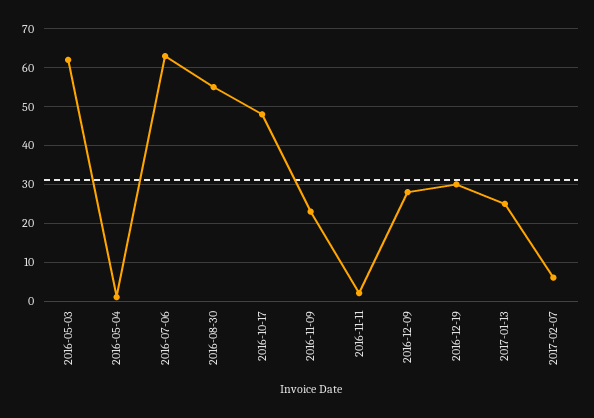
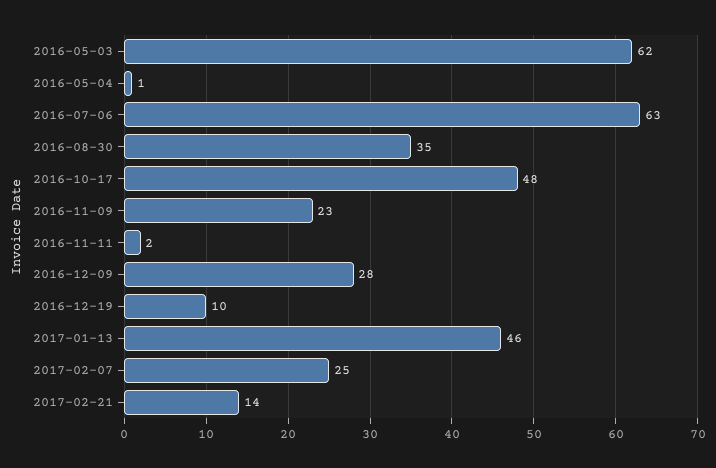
2016-08-30: 55 -> 35
2016-12-19: 30 -> 10
2017-01-13: 25 -> 46
2017-02-07: 5 -> 25
2017-02-21: none -> 14

